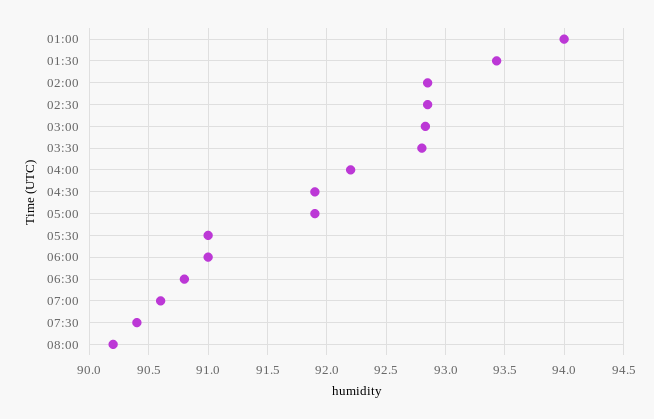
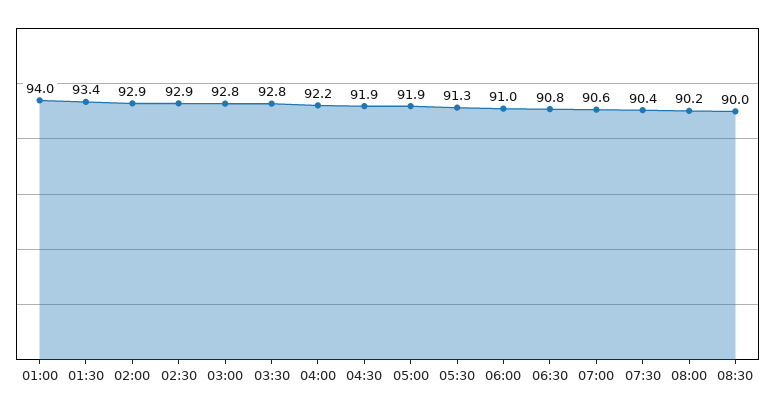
05:30: 91 -> 91.3
08:30: none -> 90

